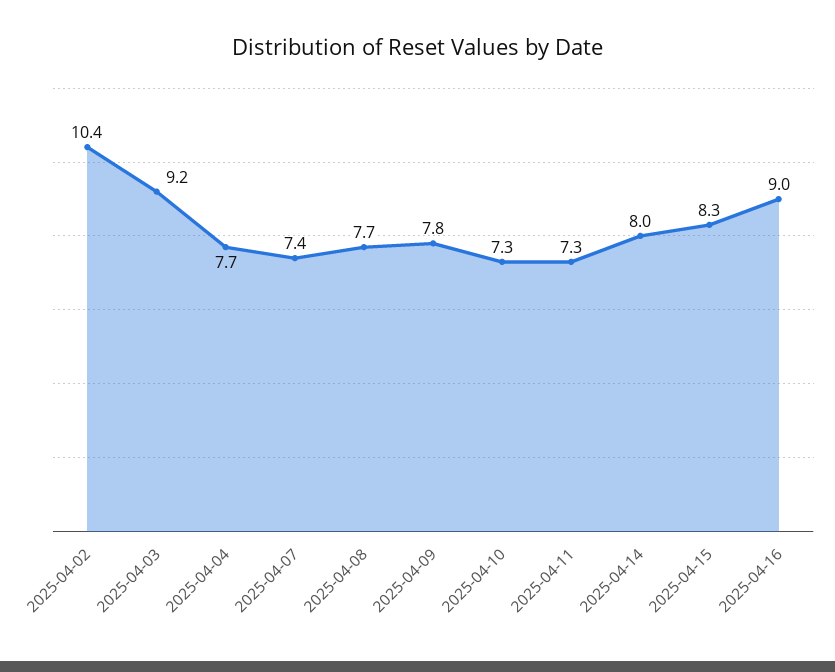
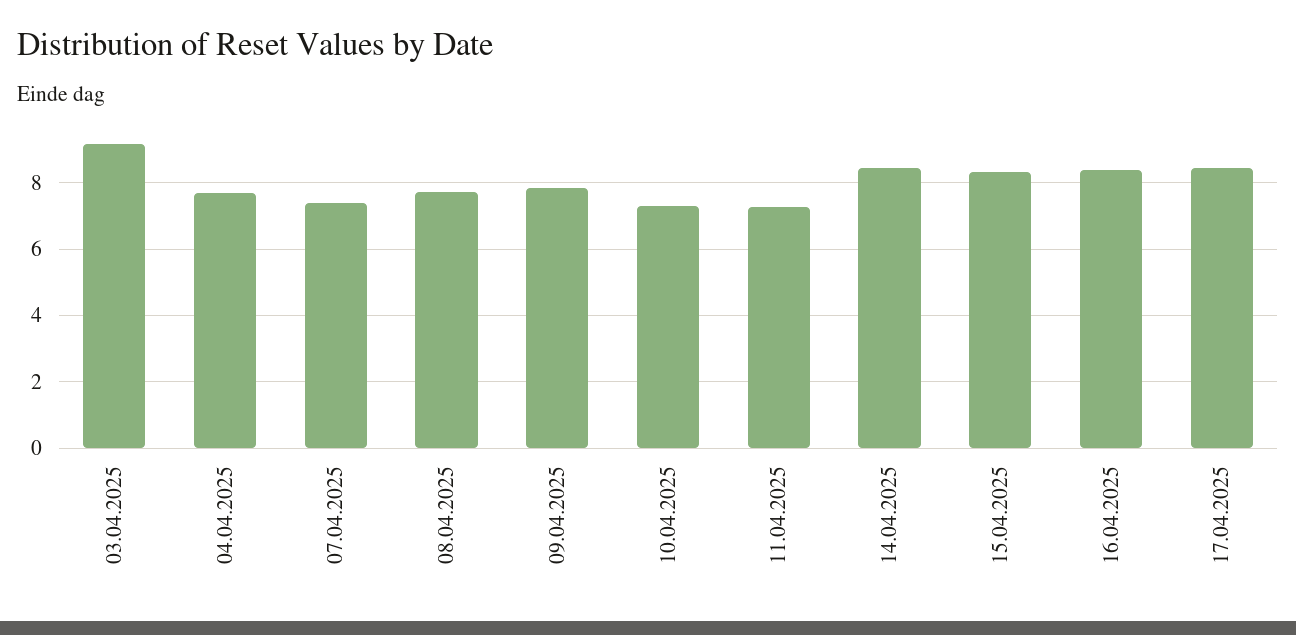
2025-04-02: 10.4 -> none
2025-04-14: 8 -> 8.4
2025-04-16: 9 -> 8.4
17.04.2025: none -> 8.4

